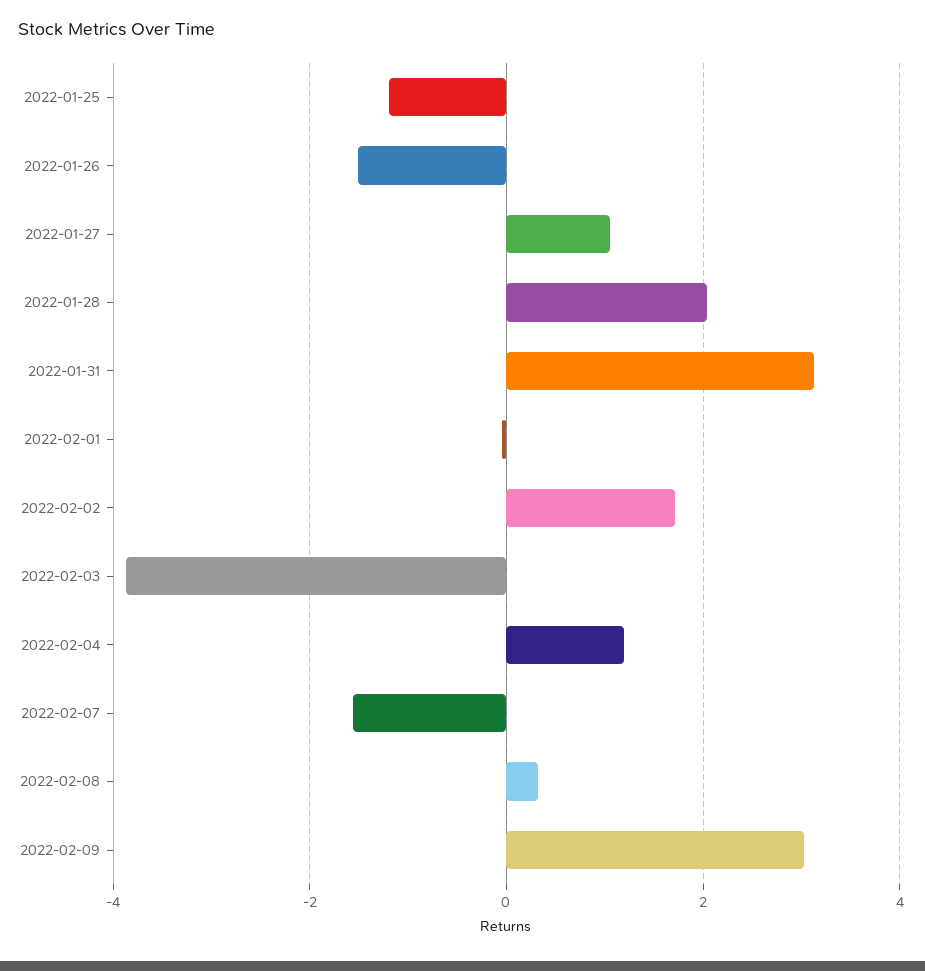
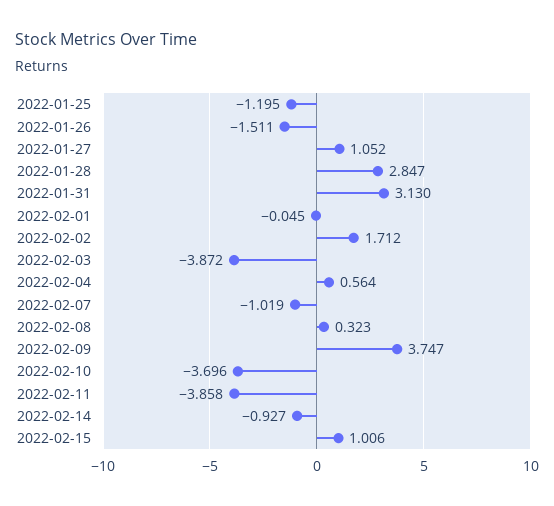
2022-01-28: 2 -> 2.847
2022-02-04: 1.2 -> 0.564
2022-02-07: -1.6 -> -1.019
2022-02-09: 3 -> 3.747
2022-02-10: none -> -3.696
2022-02-11: none -> -3.858
2022-02-14: none -> -0.927
2022-02-15: none -> 1.006

